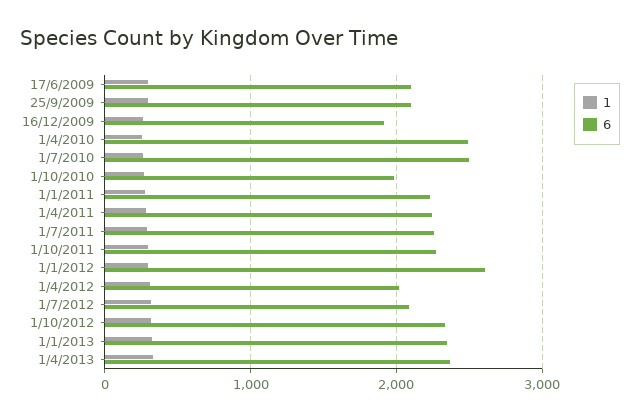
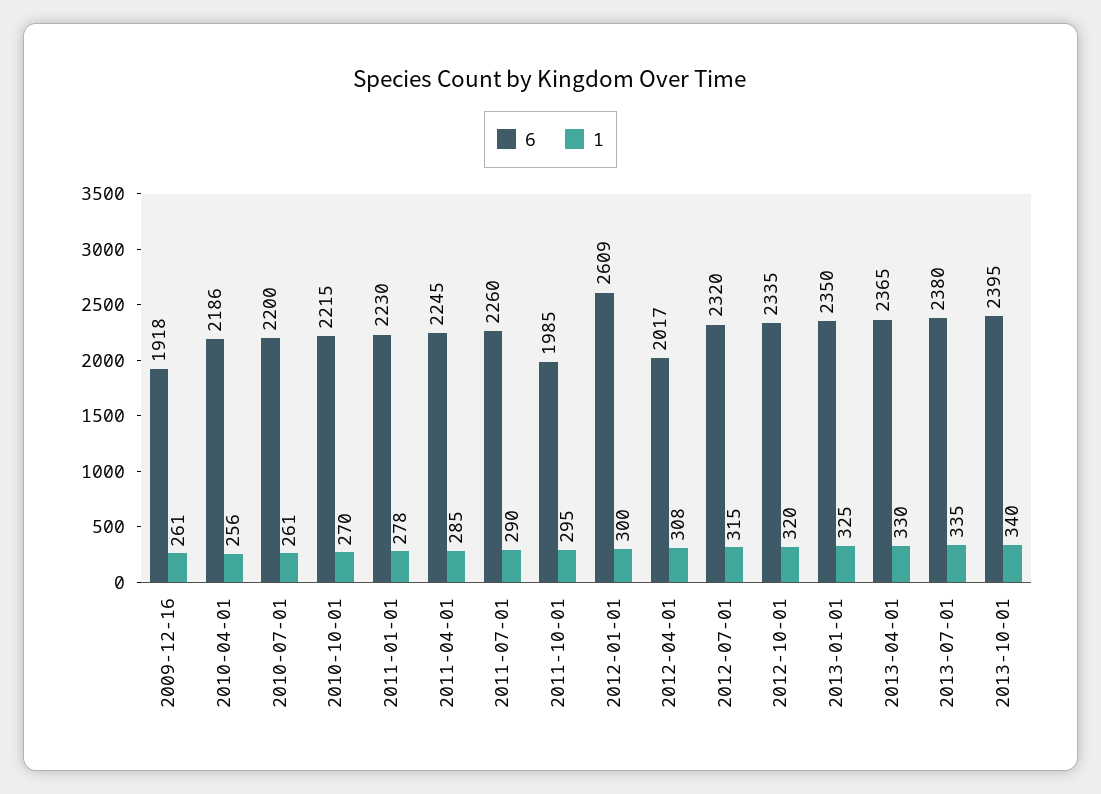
1, 17/6/2009: 300 -> none
6, 17/6/2009: 2100 -> none
1, 25/9/2009: 300 -> none
6, 25/9/2009: 2100 -> none
6, 1/4/2010: 2500 -> 2186
6, 1/7/2010: 2500 -> 2200
6, 1/10/2010: 2000 -> 2215
6, 1/10/2011: 2300 -> 1985
6, 1/7/2012: 2100 -> 2320
6, 2013-07-01: none -> 2380
1, 2013-07-01: none -> 335
6, 2013-10-01: none -> 2395
1, 2013-10-01: none -> 340

